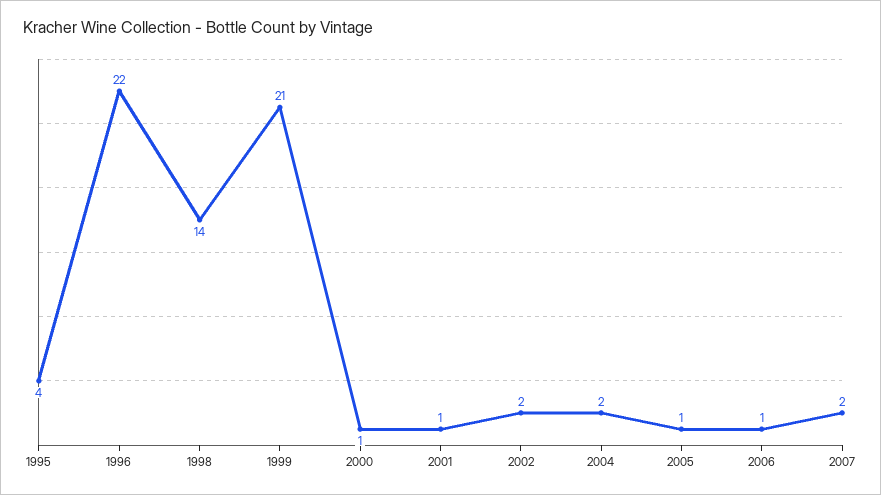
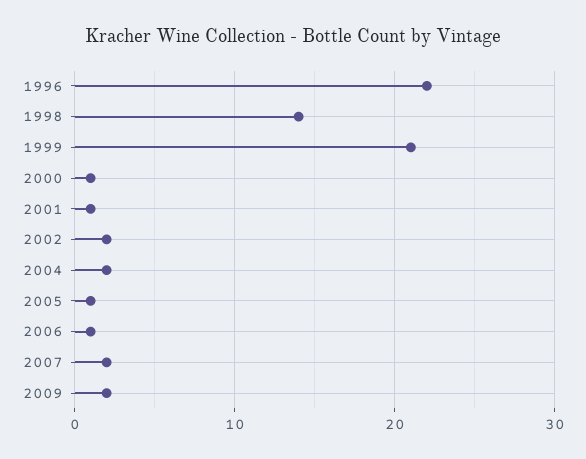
1995: 4 -> none
2009: none -> 2

